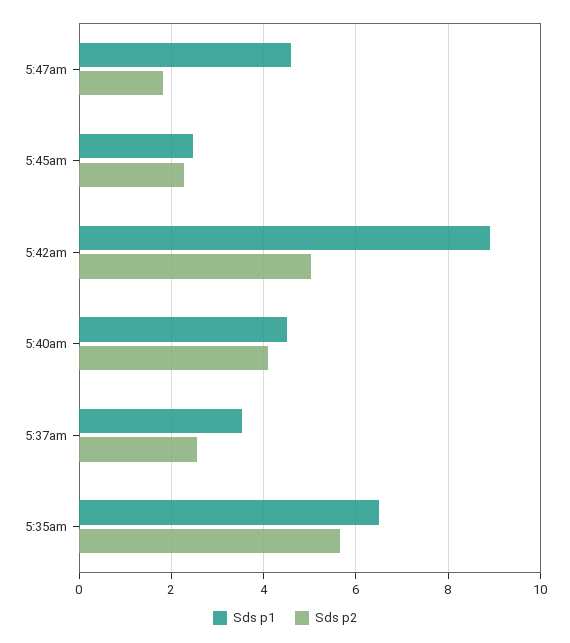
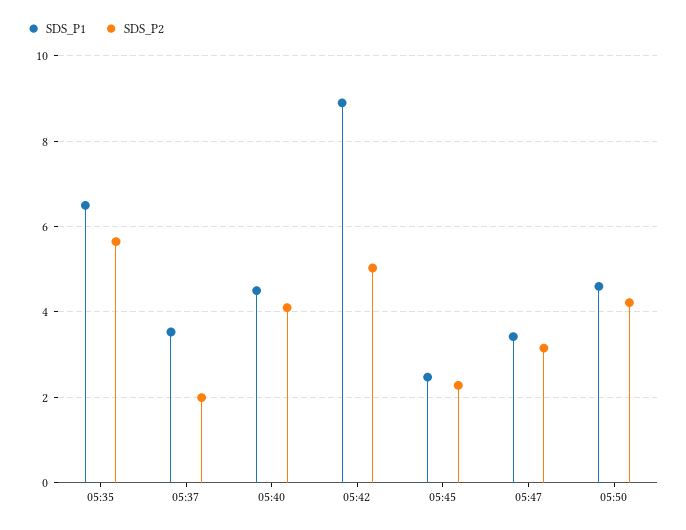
Sds p1, 5:47am: 4.6 -> 3.4
Sds p2, 5:47am: 1.8 -> 3.2
Sds p2, 5:37am: 2.6 -> 2
Sds p1, 05:50: none -> 4.6
Sds p2, 05:50: none -> 4.2

